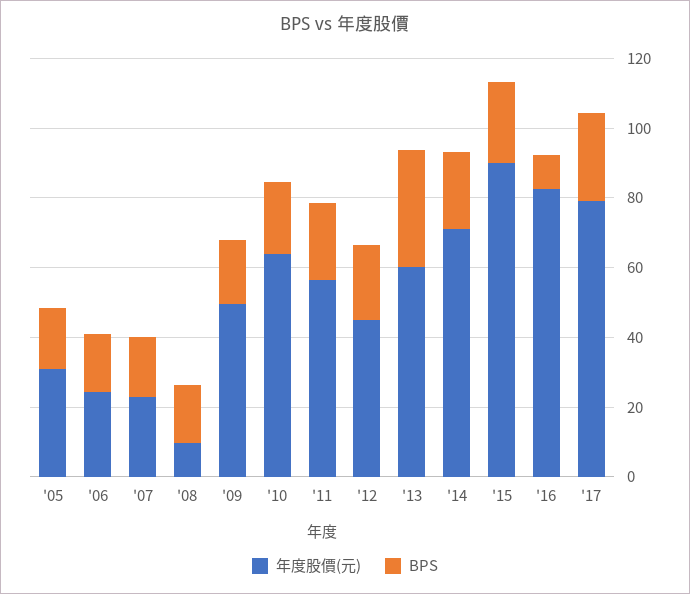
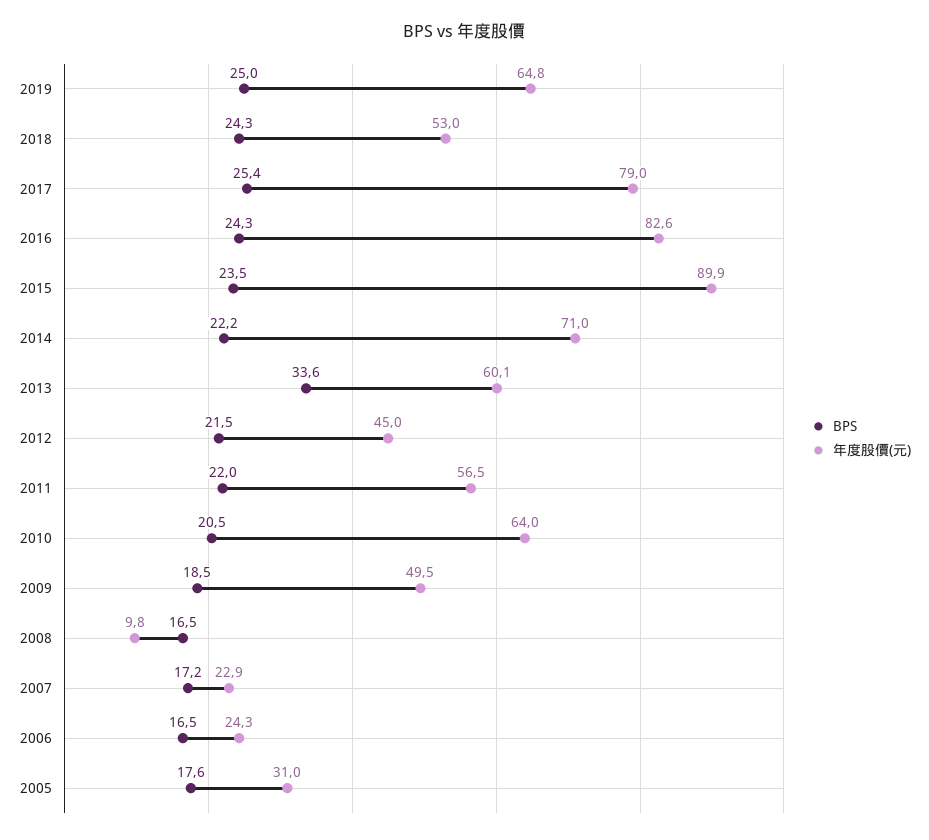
BPS, '16: 10 -> 24.3
BPS, 2019: none -> 25
年度股價(元), 2019: none -> 64.8
BPS, 2018: none -> 24.3
年度股價(元), 2018: none -> 53

